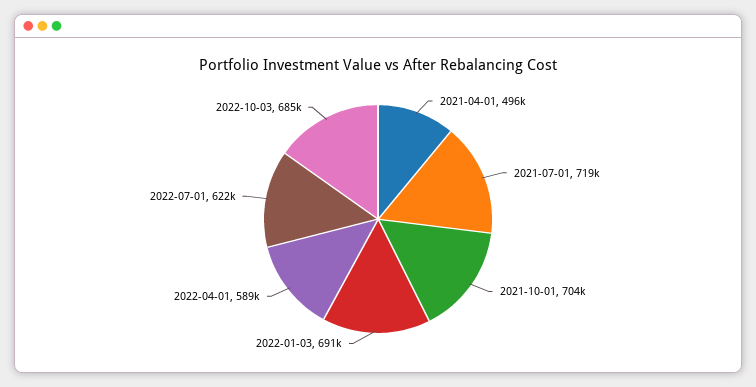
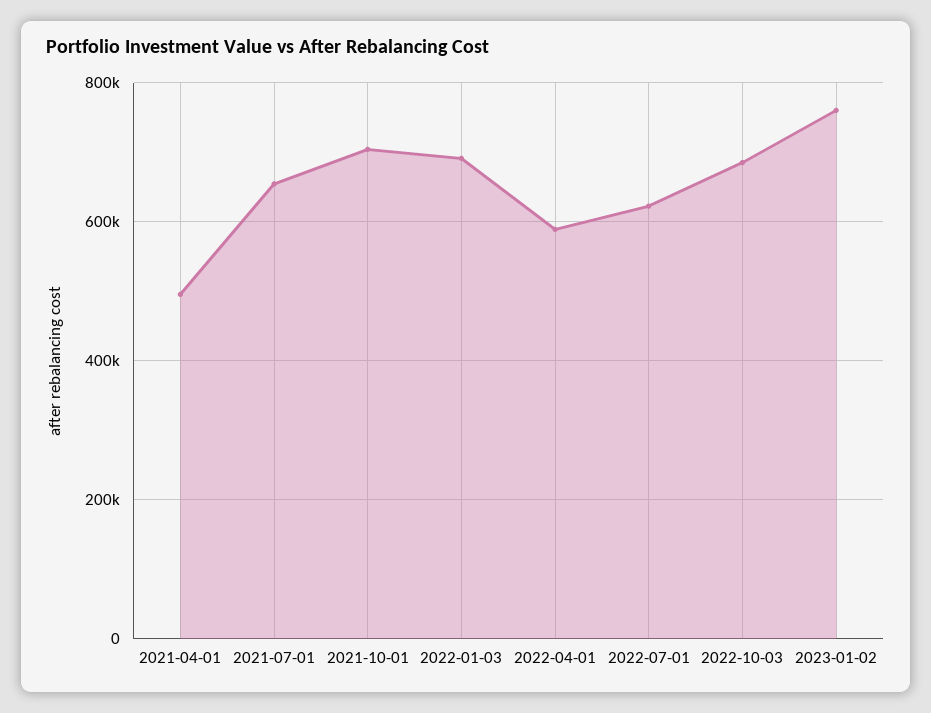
2021-07-01: 719000 -> 660000
2023-01-02: none -> 760000

